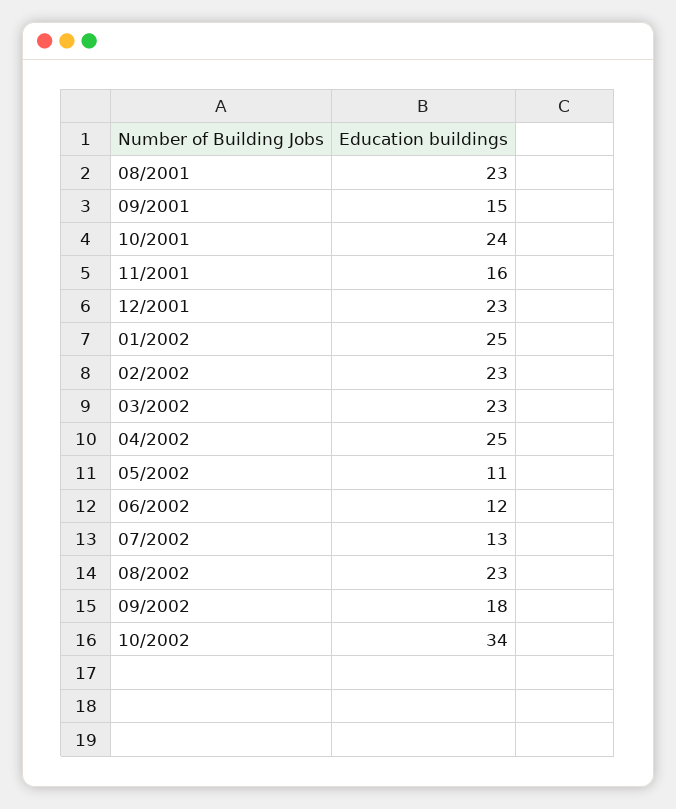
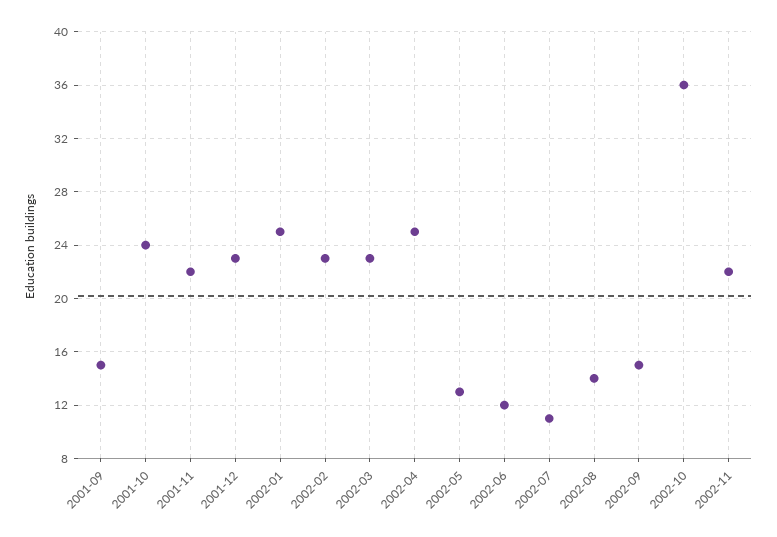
08/2001: 23 -> none
11/2001: 16 -> 22
05/2002: 11 -> 13
07/2002: 13 -> 11
08/2002: 23 -> 14
09/2002: 18 -> 15
10/2002: 34 -> 36
2002-11: none -> 22

